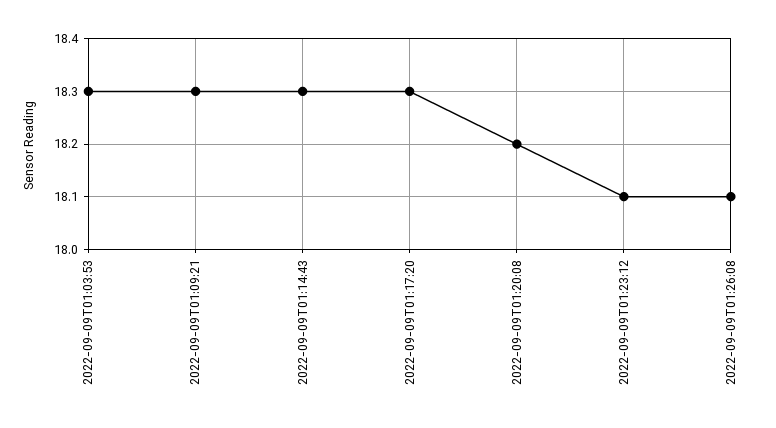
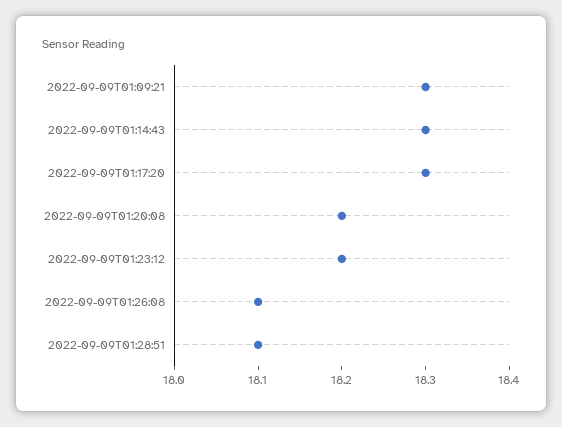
2022-09-09T01:03:53: 18.3 -> none
2022-09-09T01:23:12: 18.1 -> 18.2
2022-09-09T01:28:51: none -> 18.1

